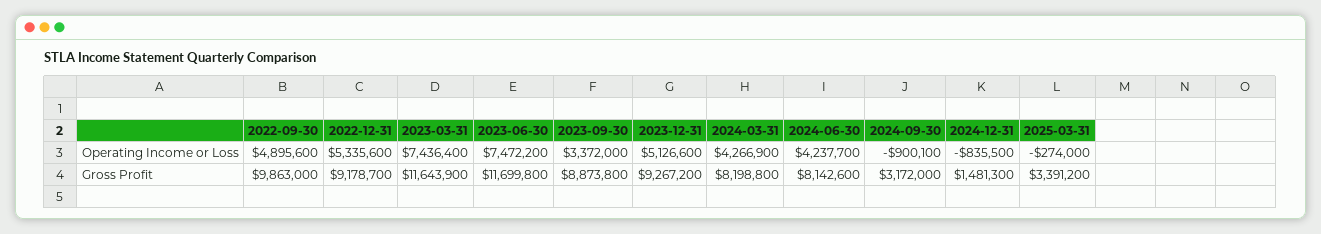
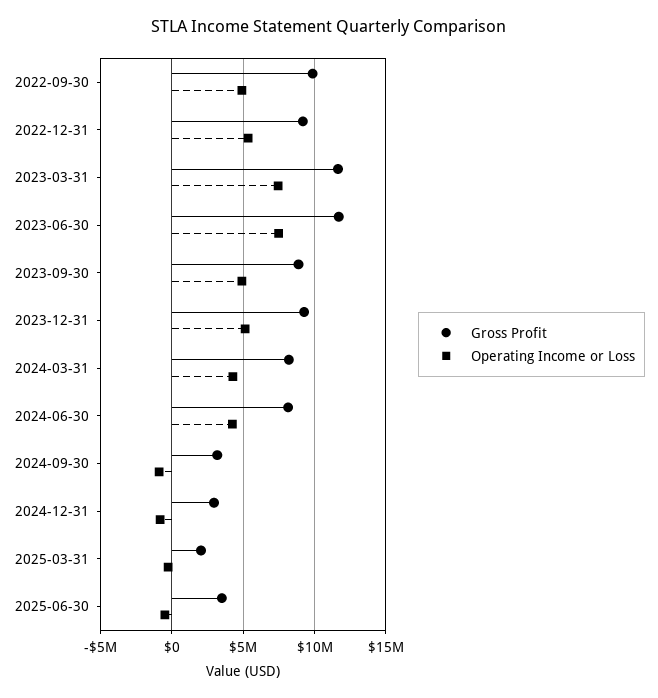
Operating Income or Loss, 2023-09-30: 3372000 -> 5000000
Gross Profit, 2024-12-31: 1481300 -> 3000000
Gross Profit, 2025-03-31: 3391200 -> 2000000
Gross Profit, 2025-06-30: none -> 3500000
Operating Income or Loss, 2025-06-30: none -> -500000

